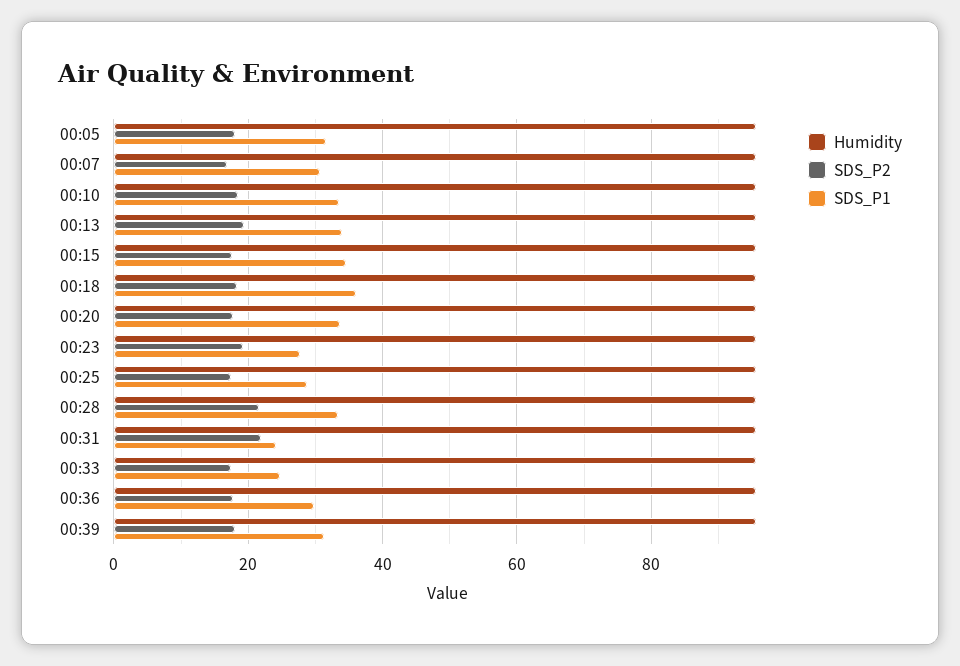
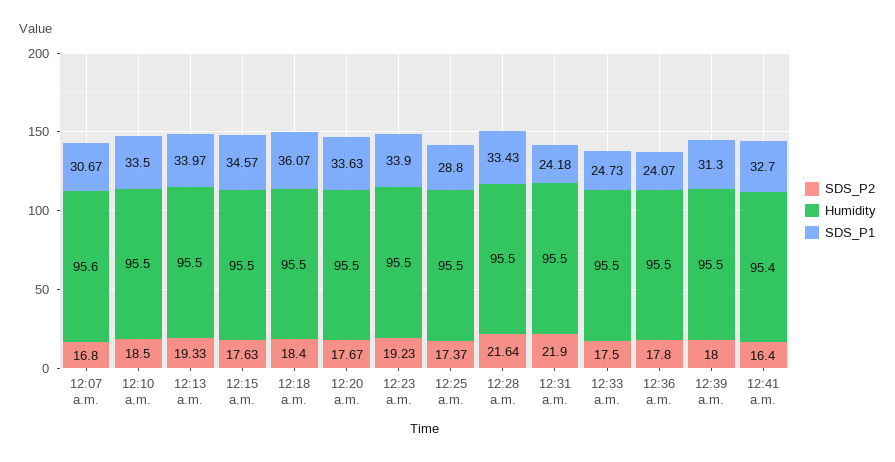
Humidity, 00:05: 96 -> none
SDS_P2, 00:05: 18 -> none
SDS_P1, 00:05: 32 -> none
SDS_P1, 00:23: 28 -> 33.9
SDS_P1, 00:36: 30 -> 24.07
SDS_P2, 12:41 a.m.: none -> 16.4
Humidity, 12:41 a.m.: none -> 95.4
SDS_P1, 12:41 a.m.: none -> 32.7

